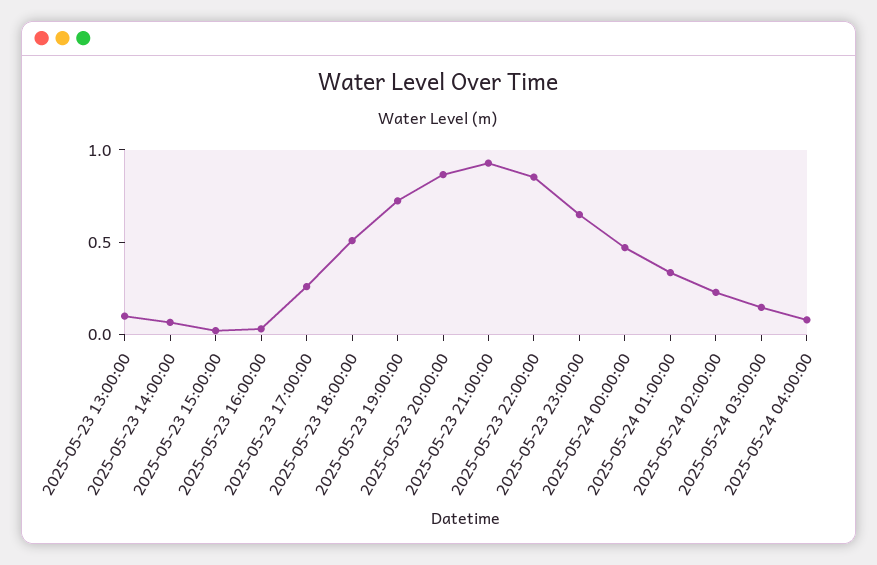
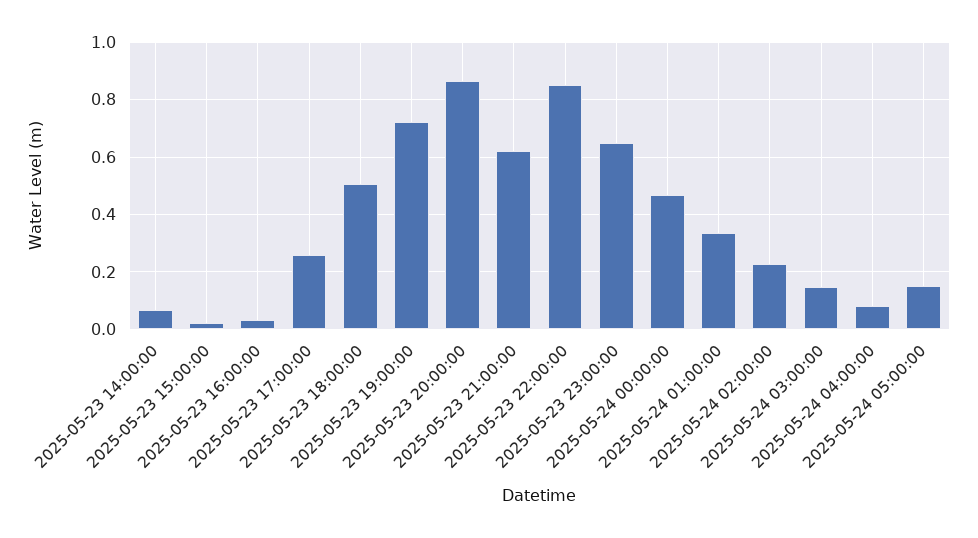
2025-05-23 13:00:00: 0.1 -> none
2025-05-23 21:00:00: 0.9 -> 0.625
2025-05-24 05:00:00: none -> 0.15

